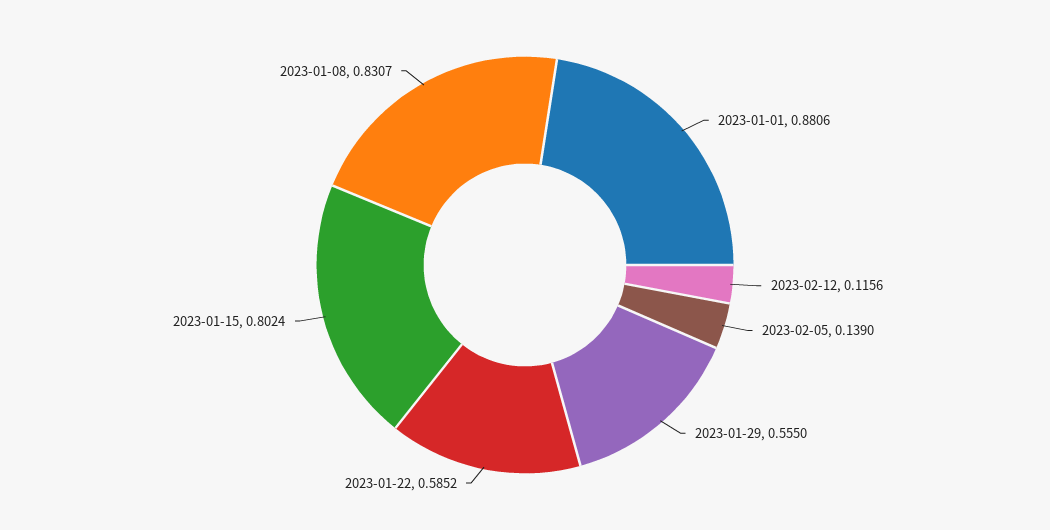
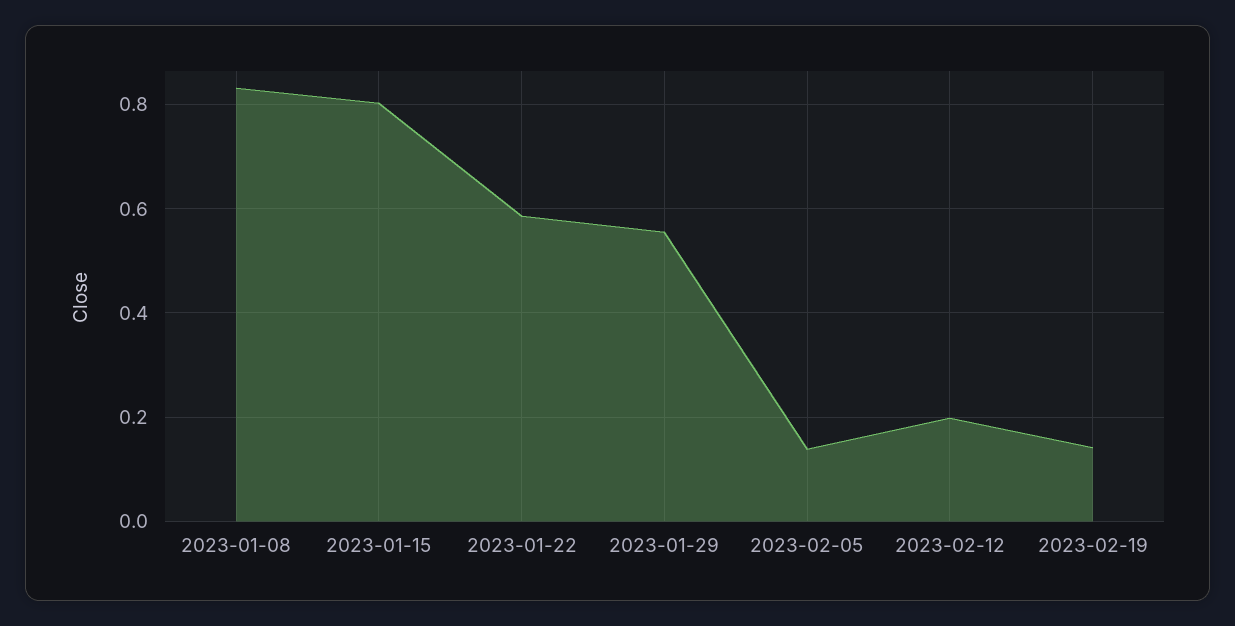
2023-01-01: 0.8806 -> none
2023-02-12: 0.1156 -> 0.2
2023-02-19: none -> 0.14

